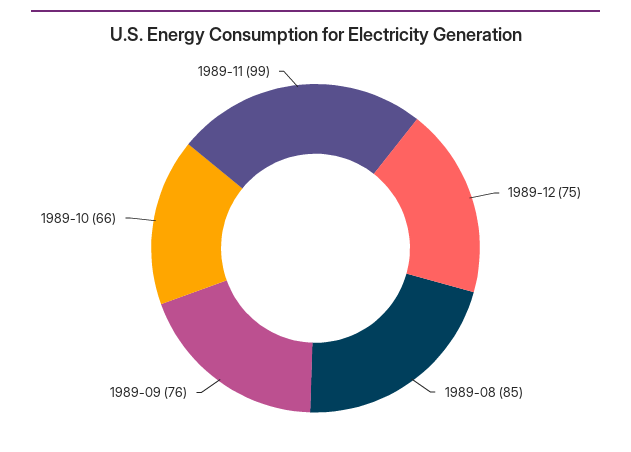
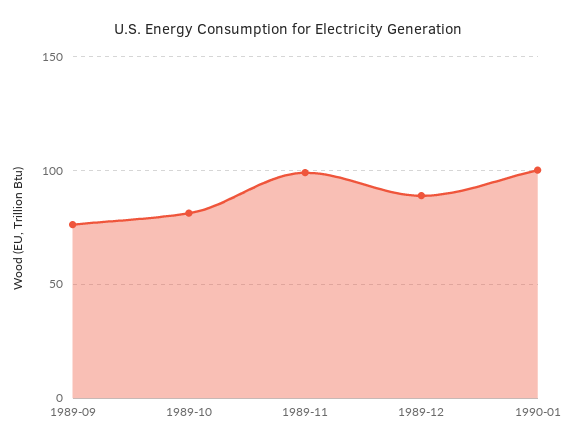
1989-12: 75 -> 90
1989-08: 85 -> none
1989-10: 66 -> 80
1990-01: none -> 100

